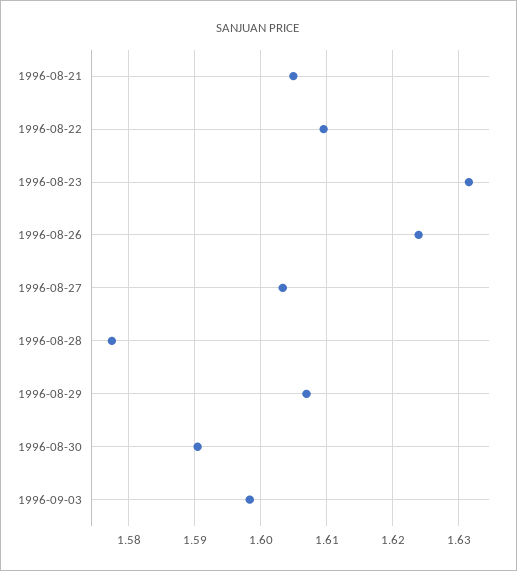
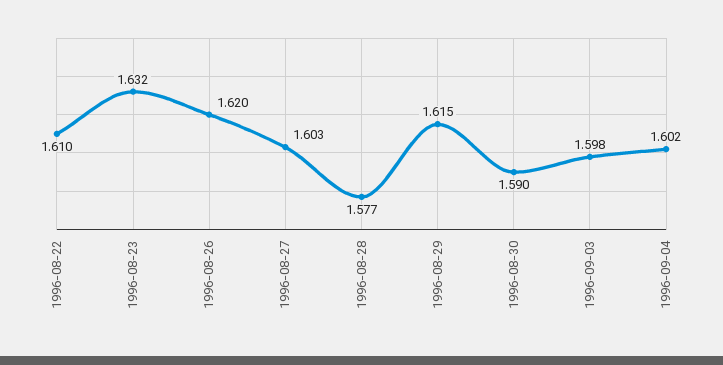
1996-08-21: 1.605 -> none
1996-08-26: 1.624 -> 1.62
1996-08-29: 1.607 -> 1.615
1996-09-04: none -> 1.602

